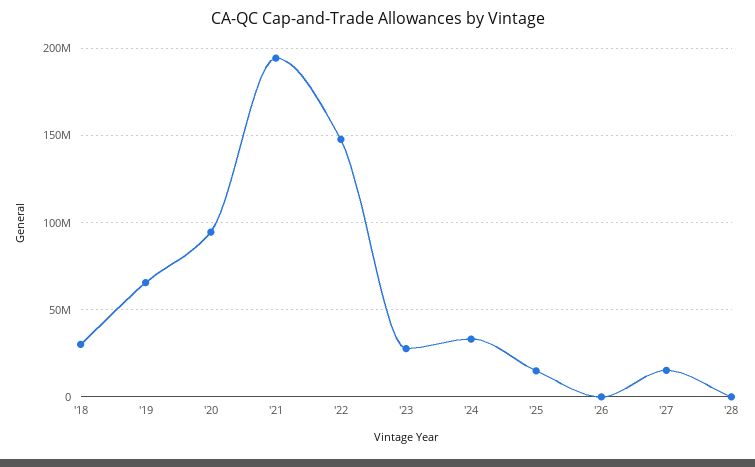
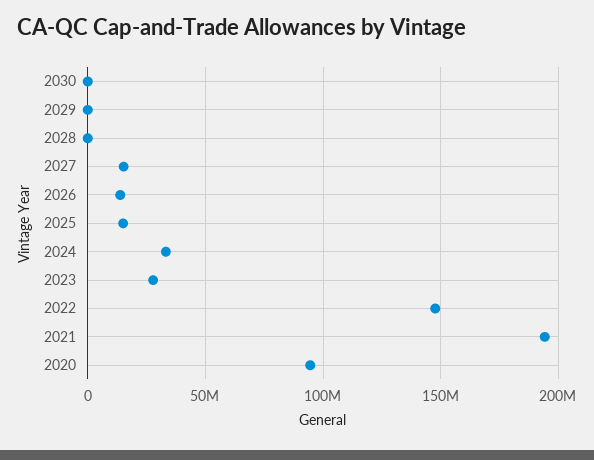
'18: 30000000 -> none
'19: 65000000 -> none
'26: 0 -> 15000000
2030: none -> 0
2029: none -> 0

